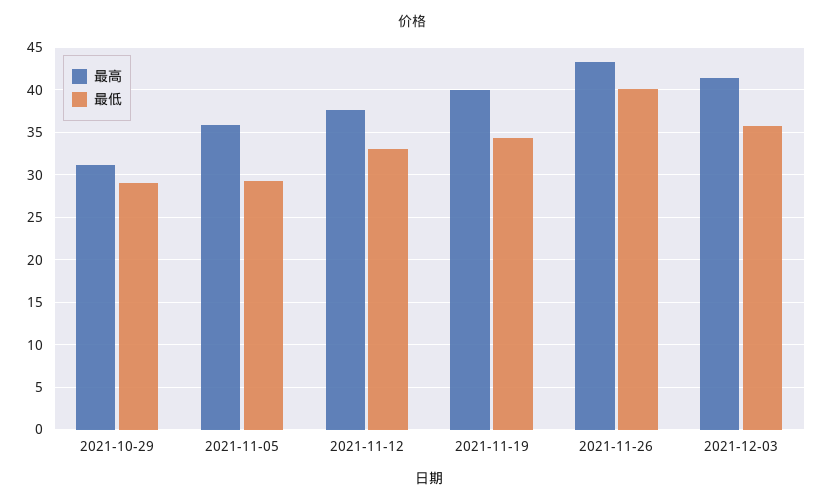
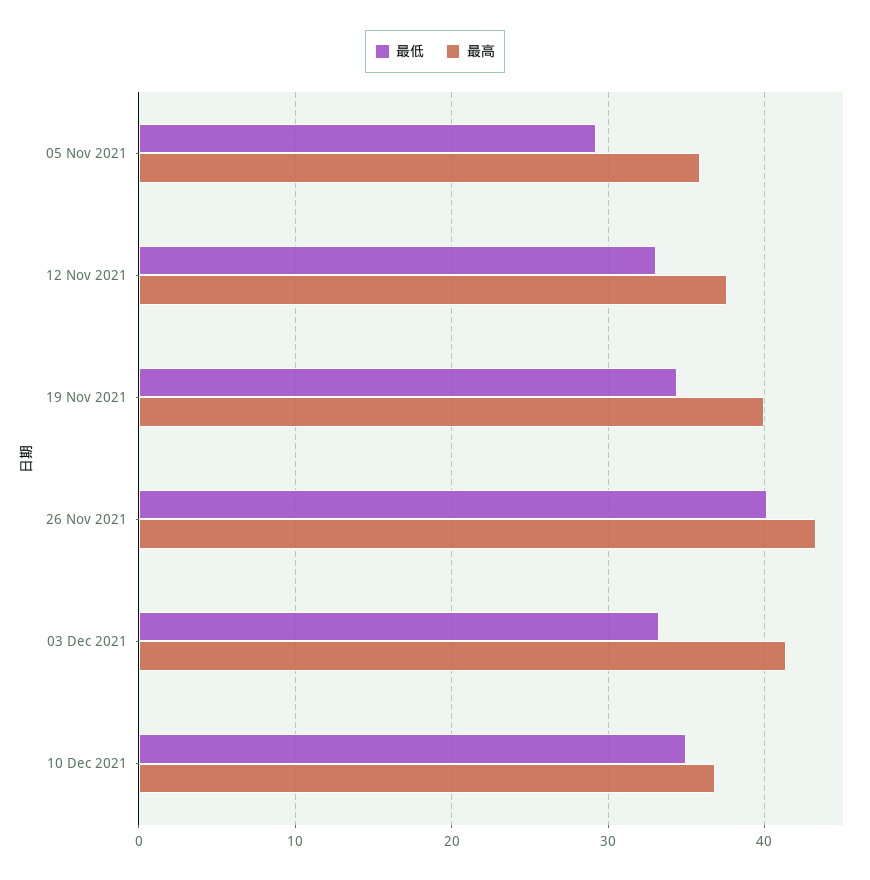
最高, 2021-10-29: 31 -> none
最低, 2021-10-29: 29 -> none
最低, 2021-12-03: 36 -> 33
最低, 10 Dec 2021: none -> 35
最高, 10 Dec 2021: none -> 37

